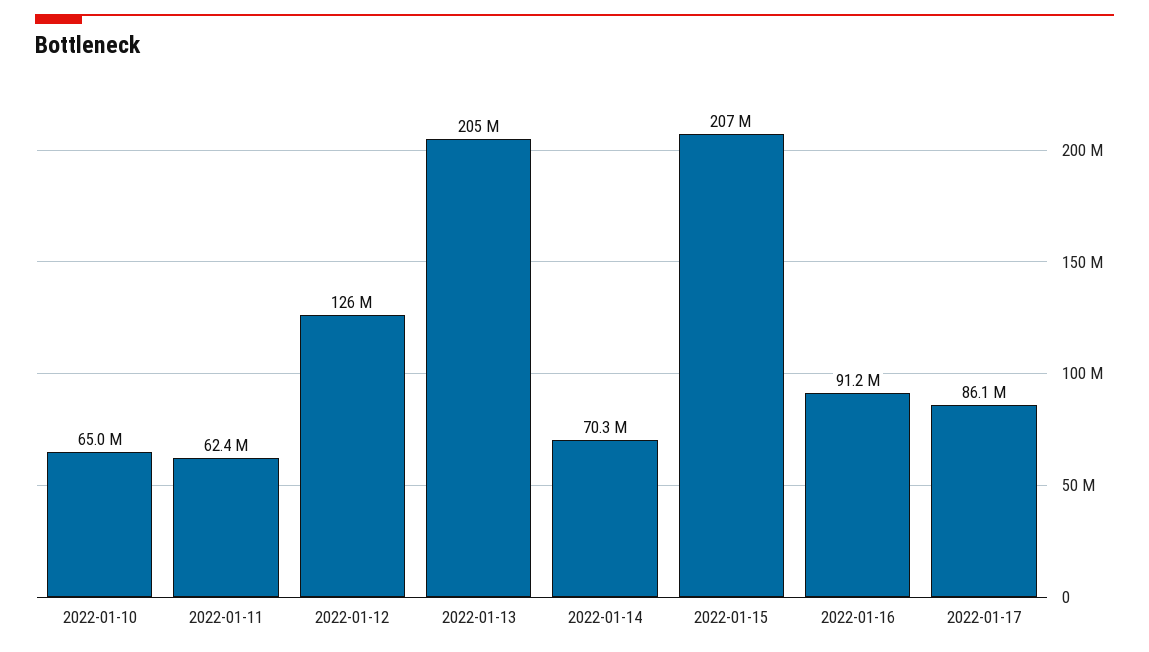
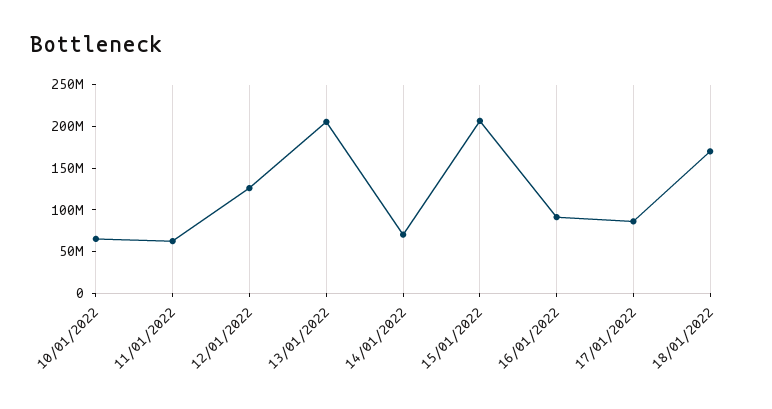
18/01/2022: none -> 170000000

